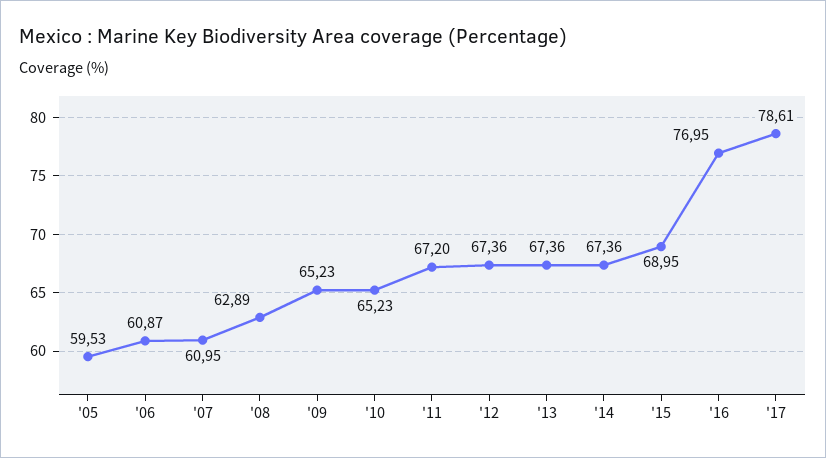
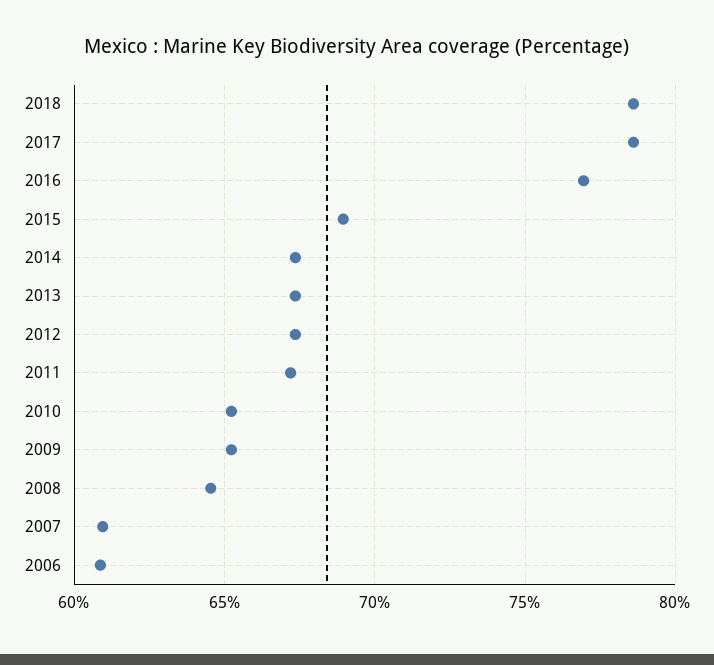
'05: 59.53 -> none
'08: 62.89 -> 64.5
2018: none -> 78.5

